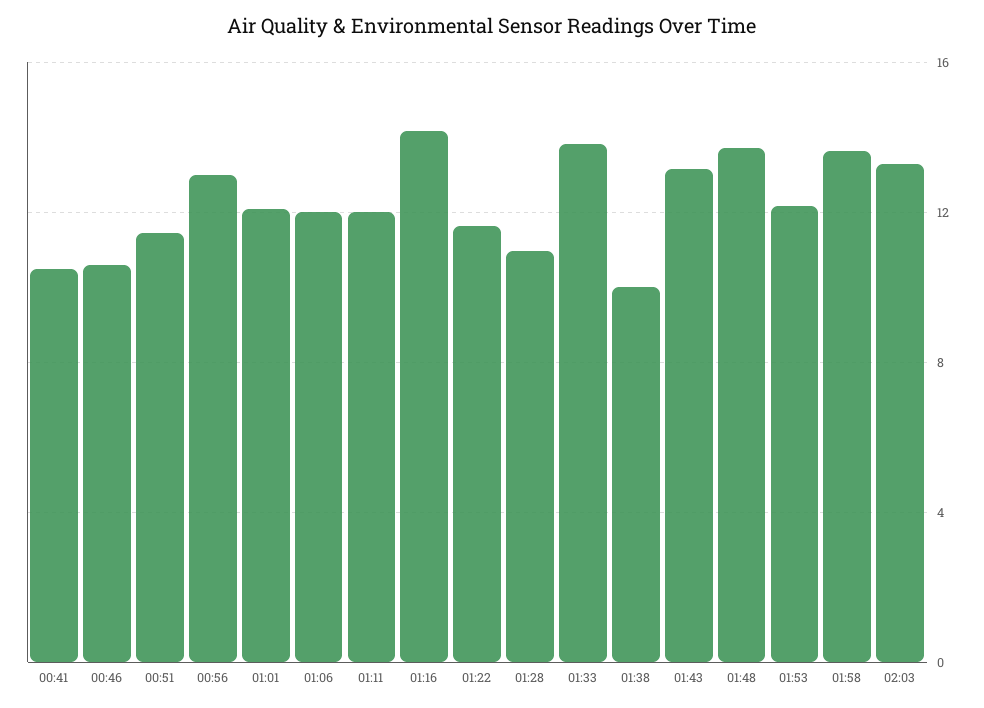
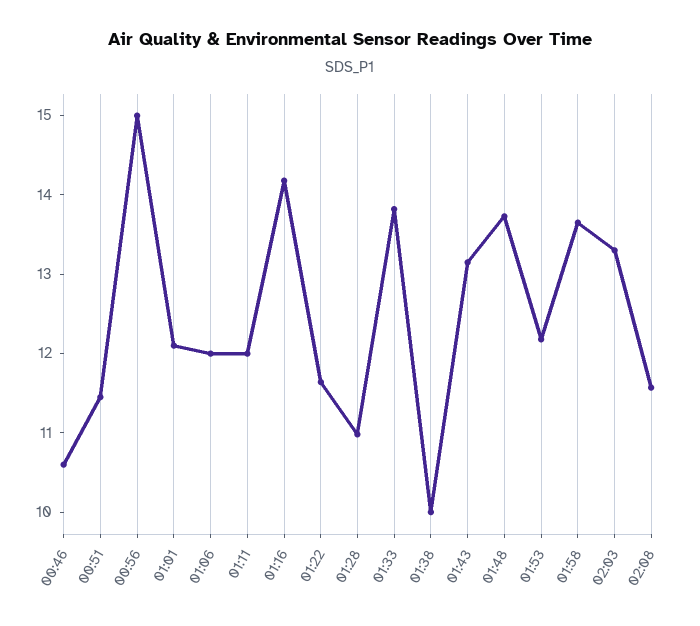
00:41: 10.5 -> none
00:56: 13 -> 15
02:08: none -> 11.6

